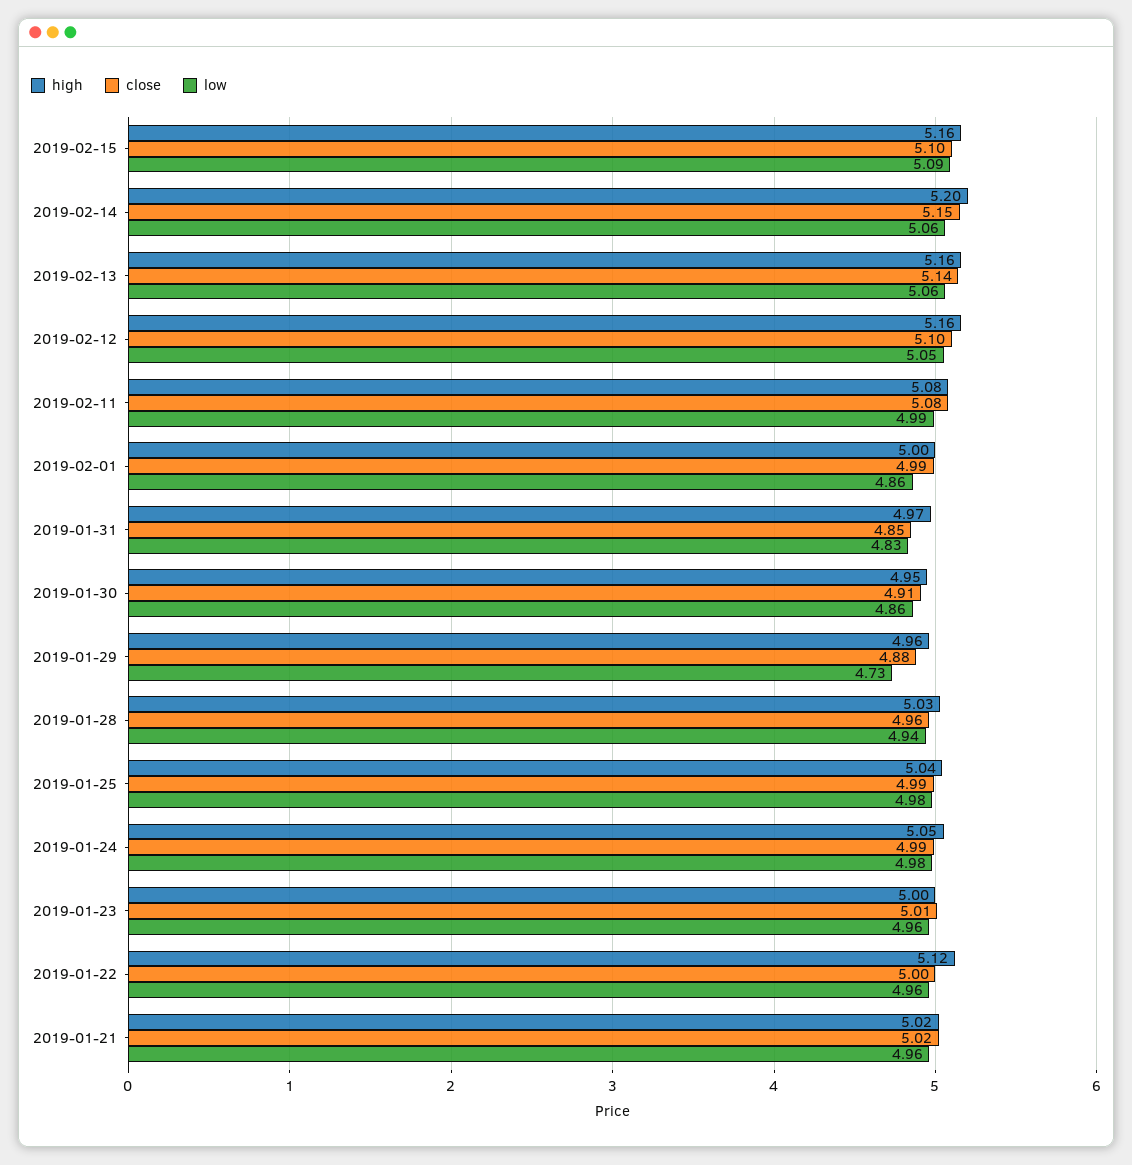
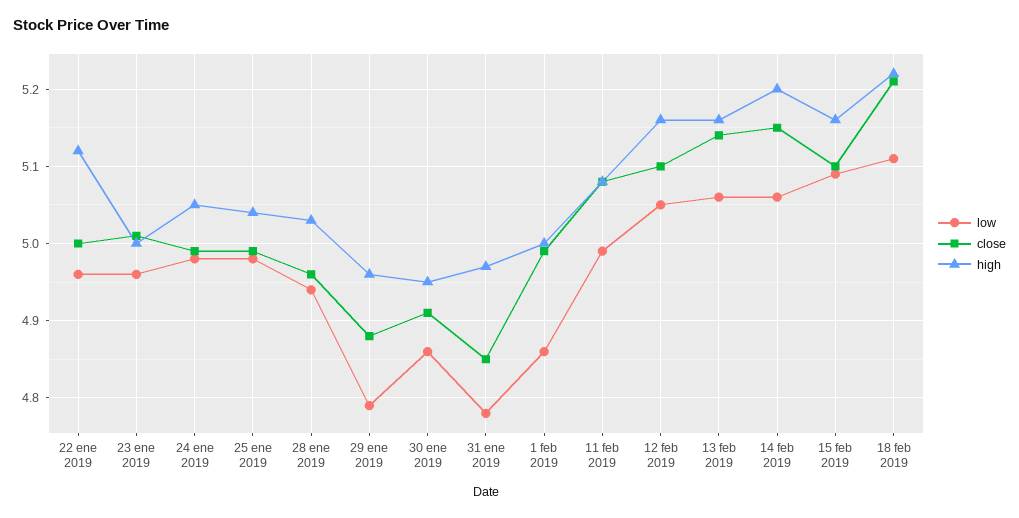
low, 2019-01-31: 4.83 -> 4.78
low, 2019-01-29: 4.73 -> 4.79
high, 2019-01-21: 5.02 -> none
close, 2019-01-21: 5.02 -> none
low, 2019-01-21: 4.96 -> none
low, 18 feb 2019: none -> 5.11
close, 18 feb 2019: none -> 5.21
high, 18 feb 2019: none -> 5.22

